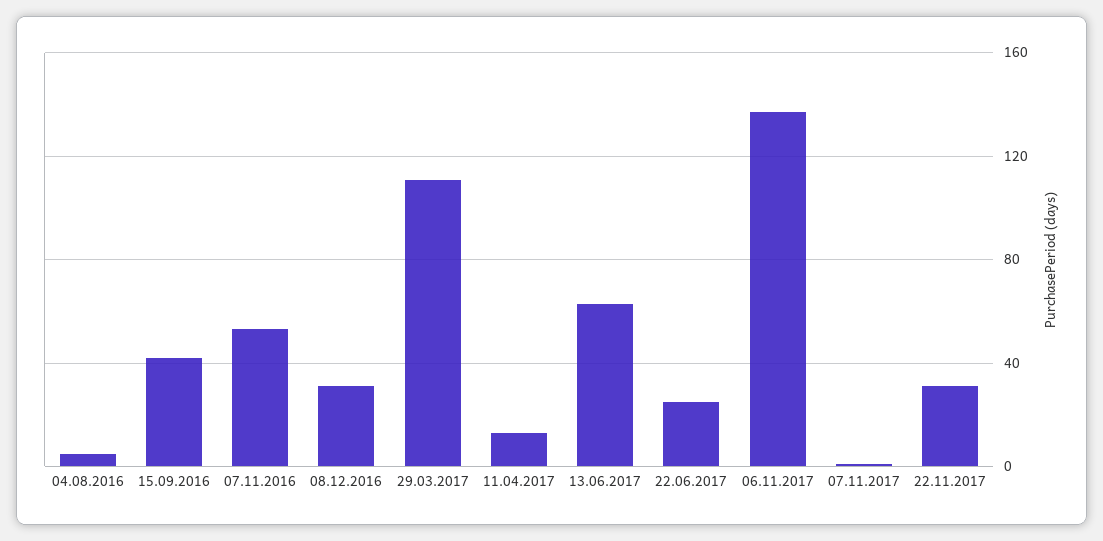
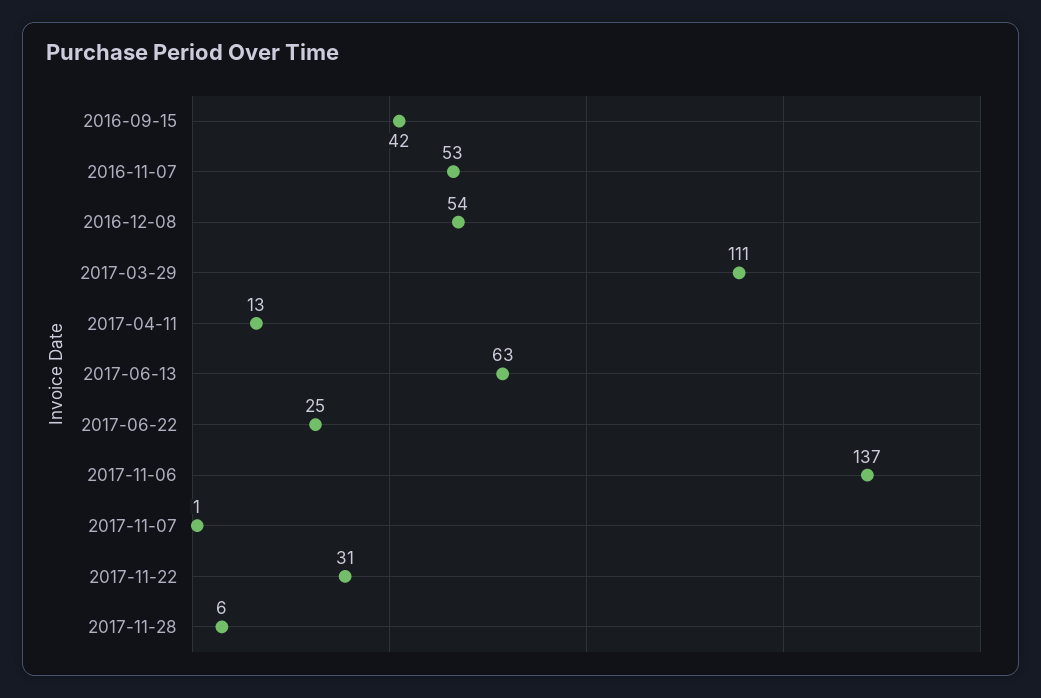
04.08.2016: 5 -> none
08.12.2016: 30 -> 54
2017-11-28: none -> 6

